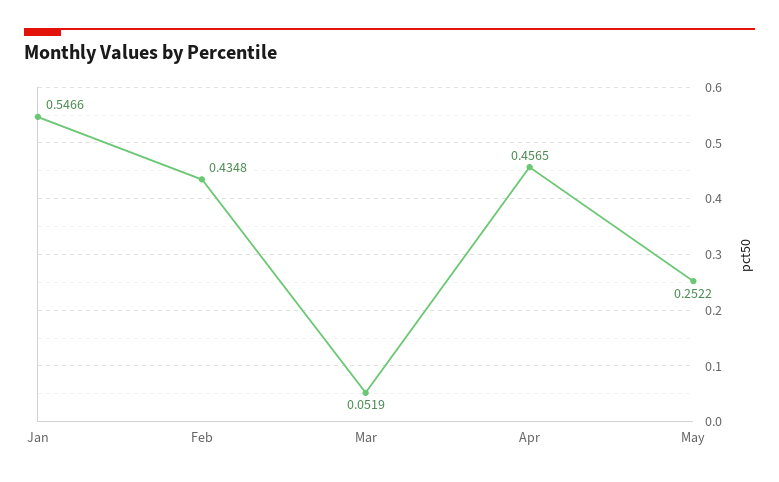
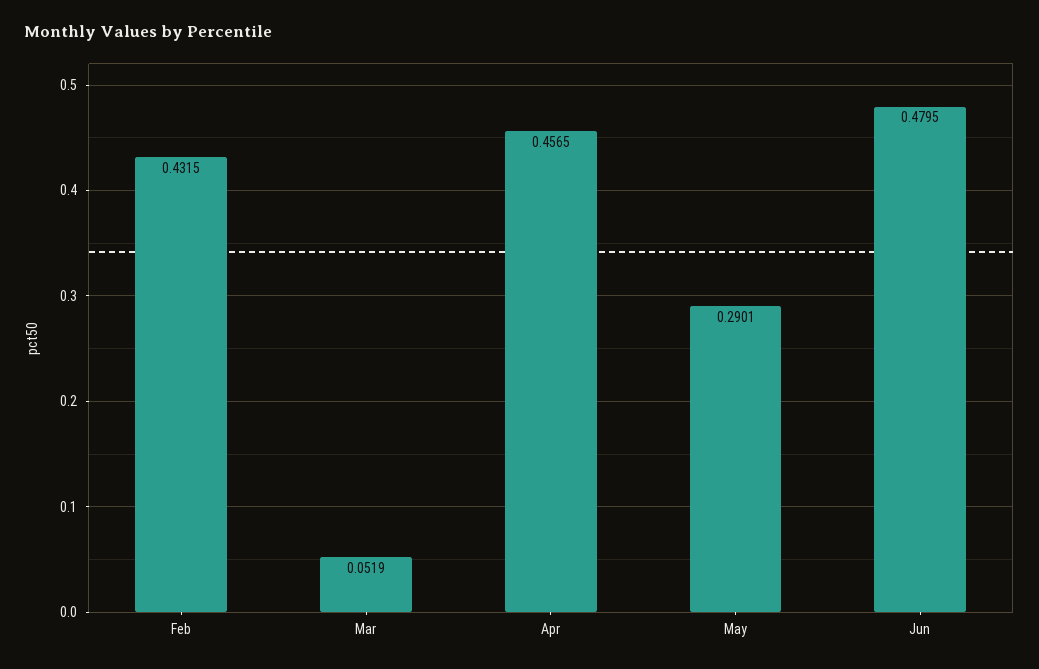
Jan: 0.5466 -> none
Feb: 0.4348 -> 0.4315
May: 0.2522 -> 0.2901
Jun: none -> 0.4795

